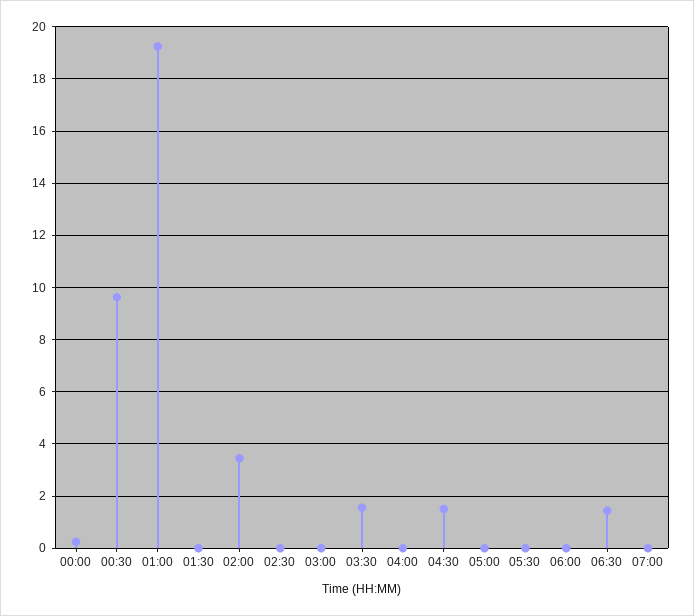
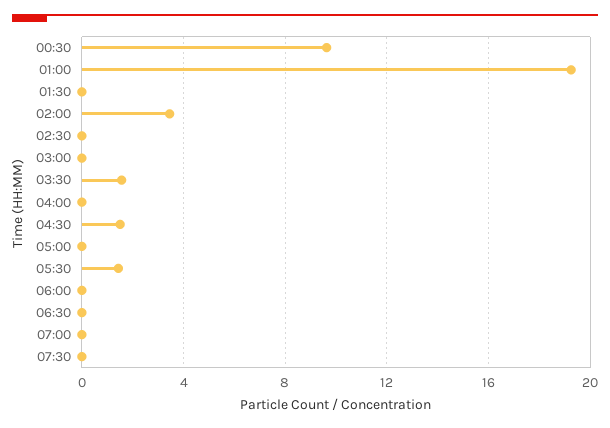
00:00: 0.25 -> none
05:30: 0 -> 1.5
06:30: 1.5 -> 0
07:30: none -> 0

